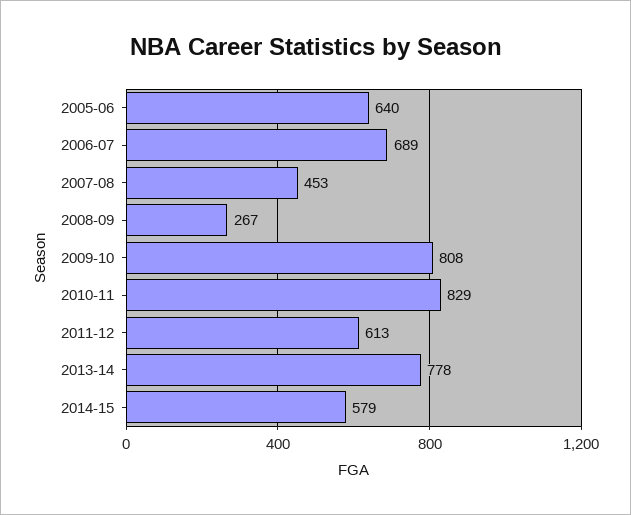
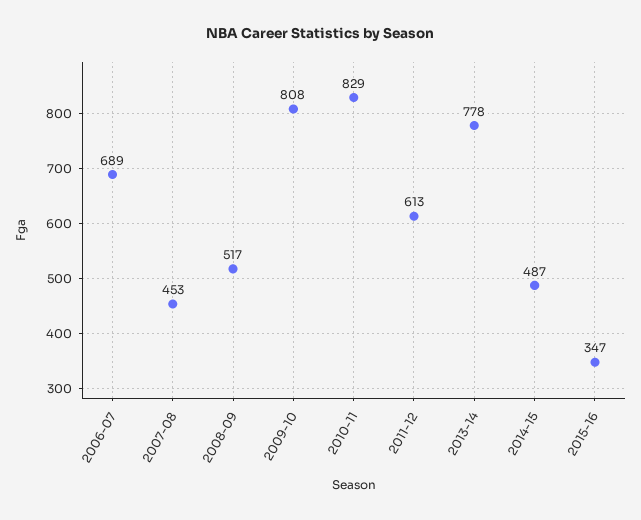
2005-06: 640 -> none
2008-09: 267 -> 517
2014-15: 579 -> 487
2015-16: none -> 347

